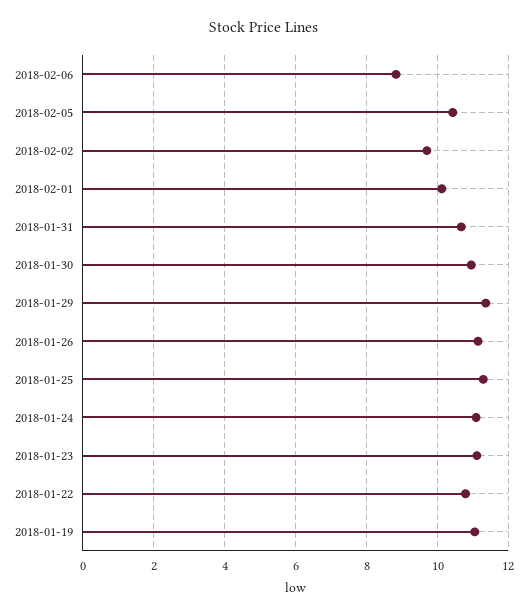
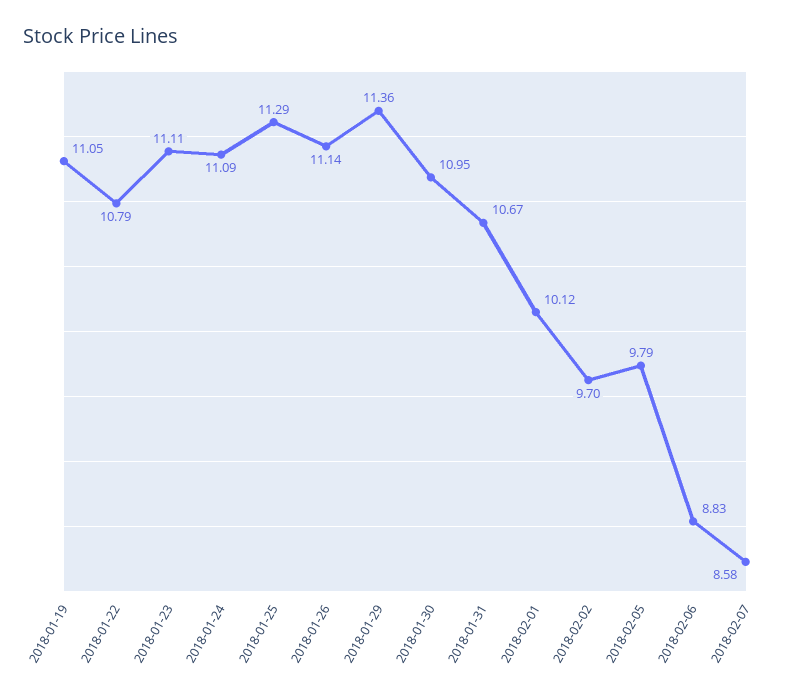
2018-02-05: 10.4 -> 9.79
2018-02-07: none -> 8.58

